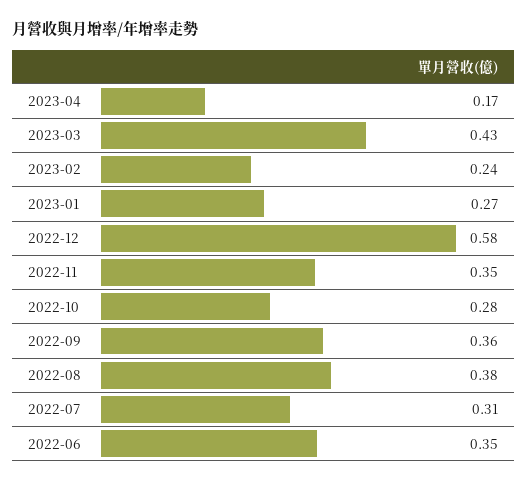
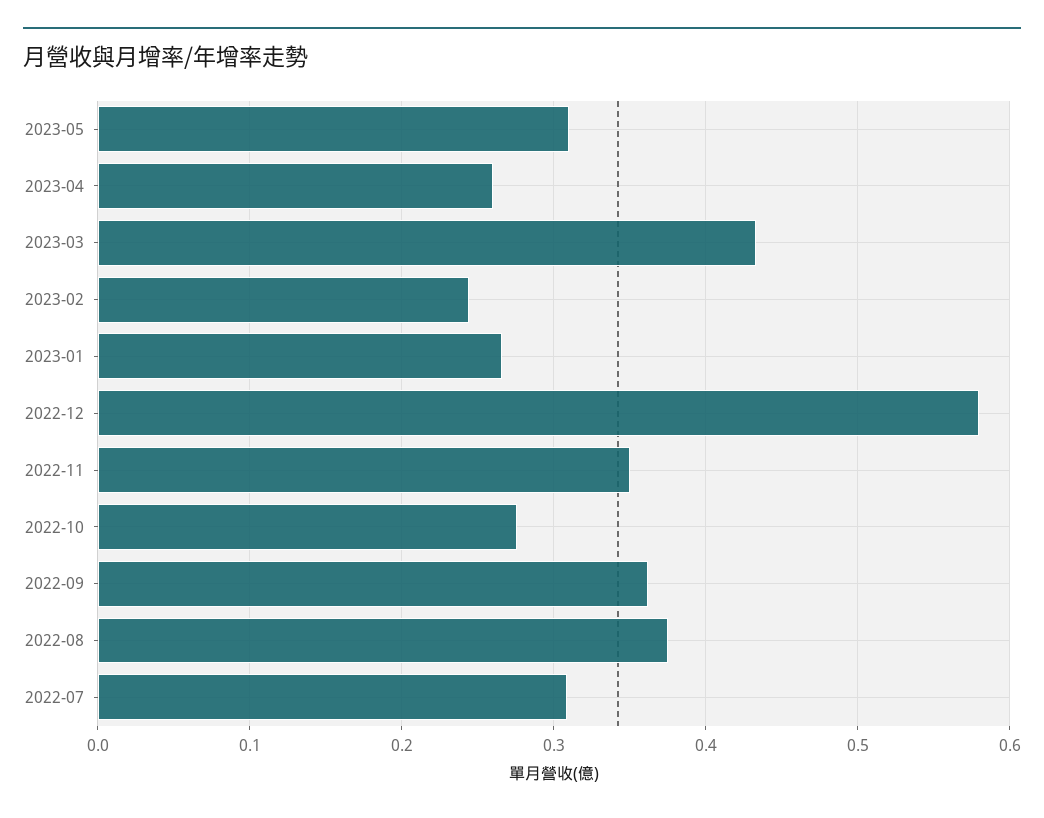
2023-04: 0.17 -> 0.26
2022-06: 0.35 -> none
2023-05: none -> 0.31

